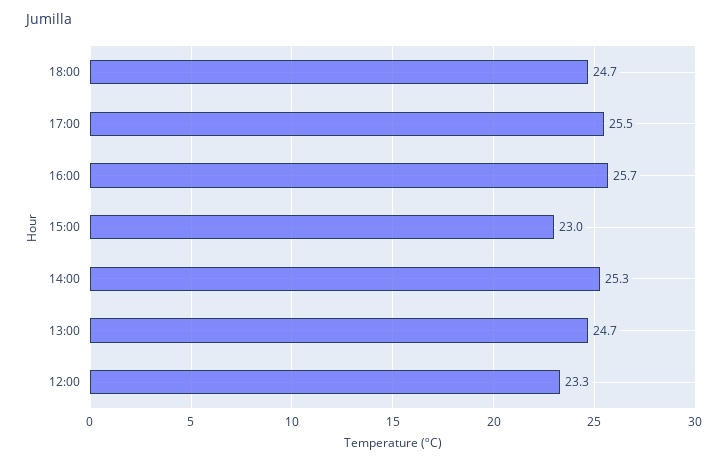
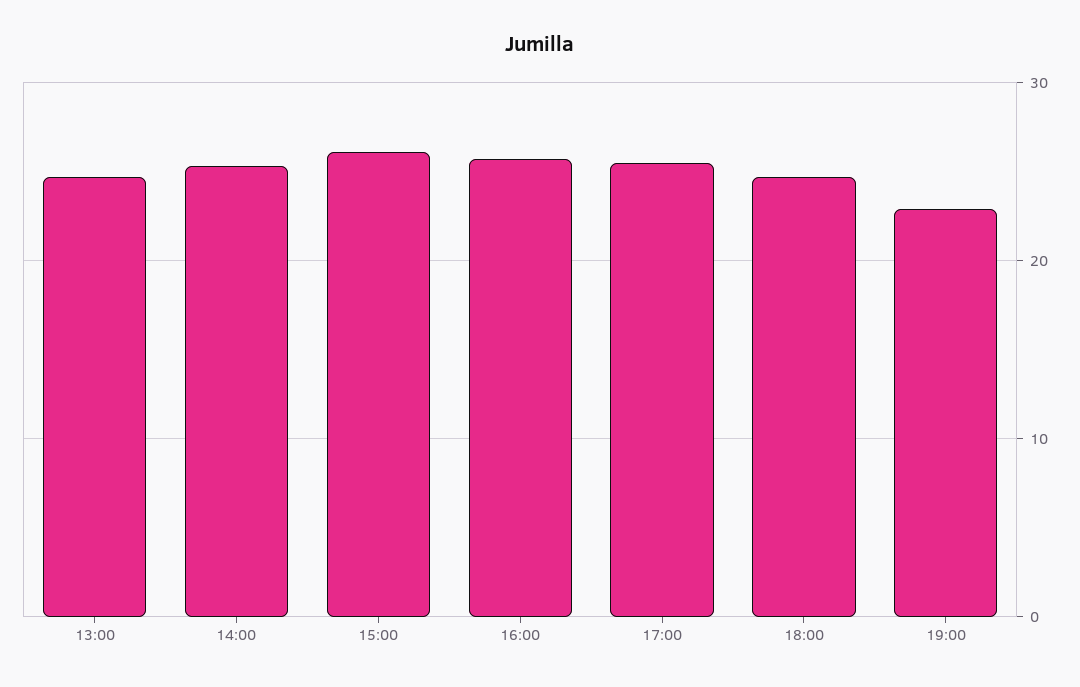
15:00: 23 -> 26
12:00: 23.3 -> none
19:00: none -> 23

